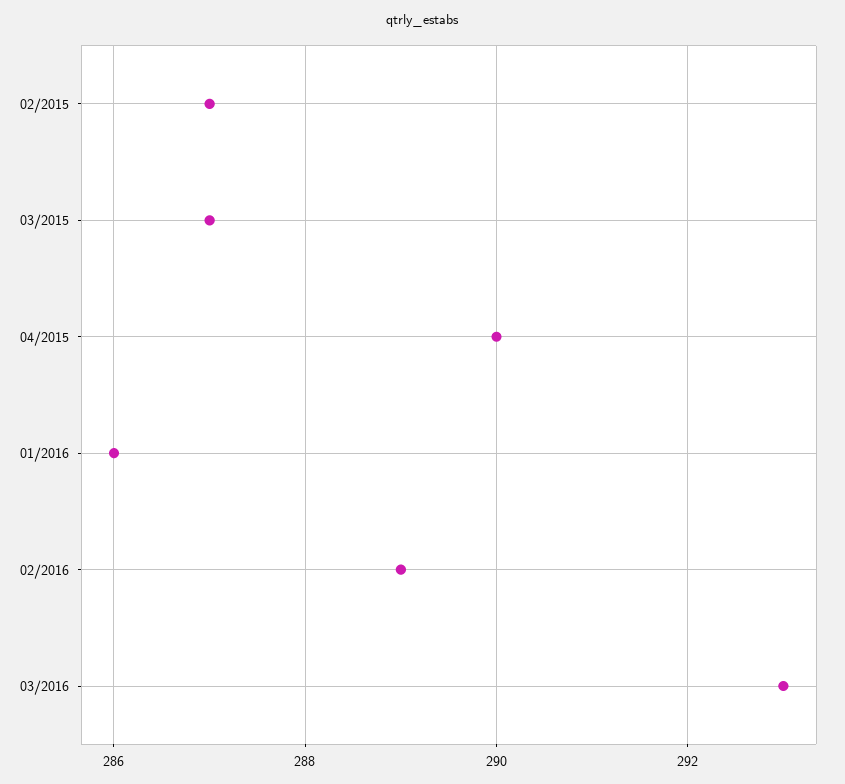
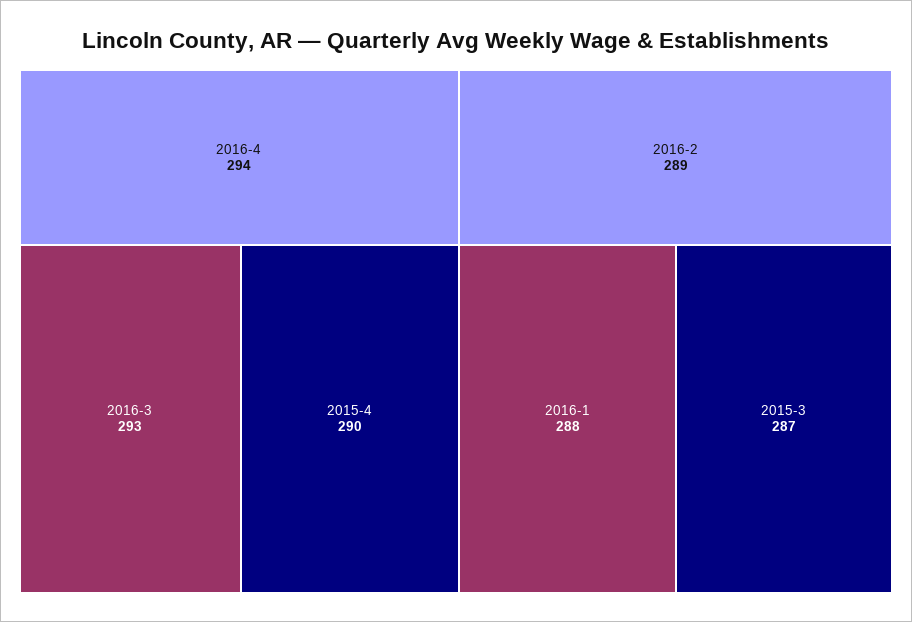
02/2015: 287 -> none
01/2016: 286 -> 288
2016-4: none -> 294

